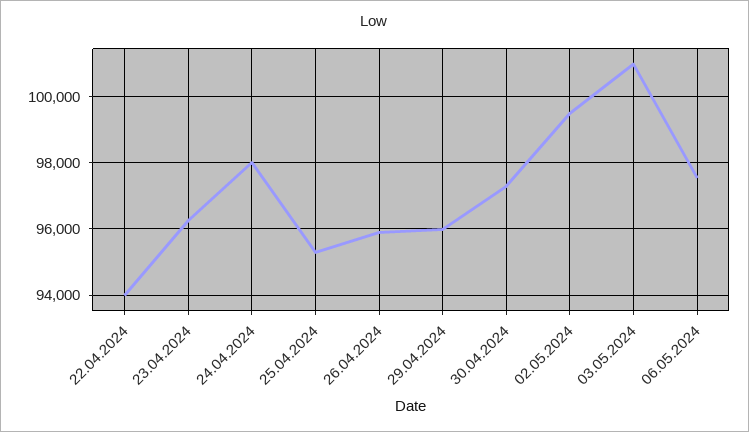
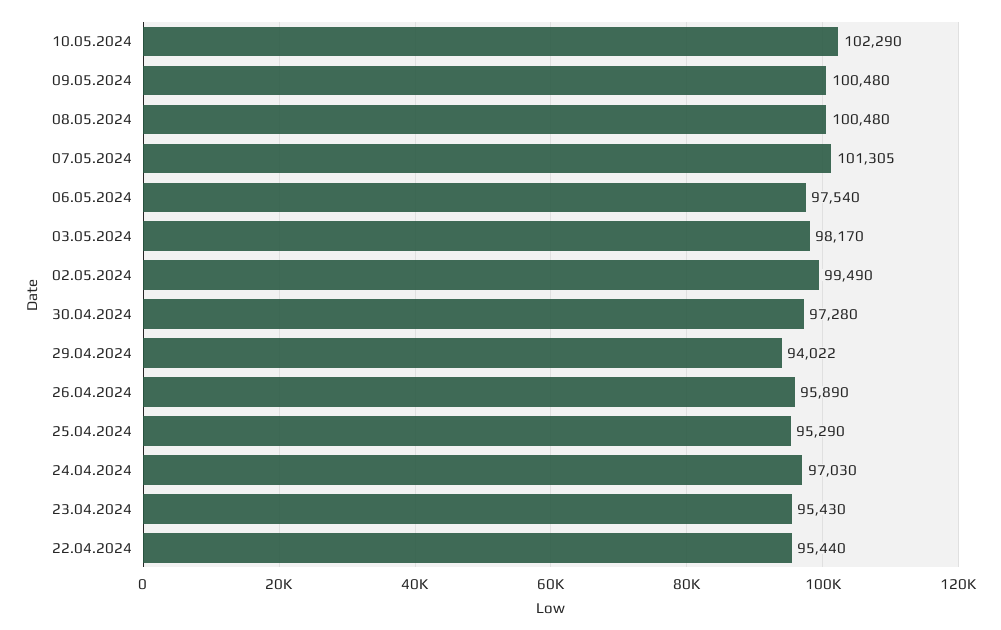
22.04.2024: 94000 -> 95440
23.04.2024: 96200 -> 95430
24.04.2024: 98000 -> 97030
29.04.2024: 96000 -> 94022
03.05.2024: 101000 -> 98170
10.05.2024: none -> 102290
09.05.2024: none -> 100480
08.05.2024: none -> 100480
07.05.2024: none -> 101305

